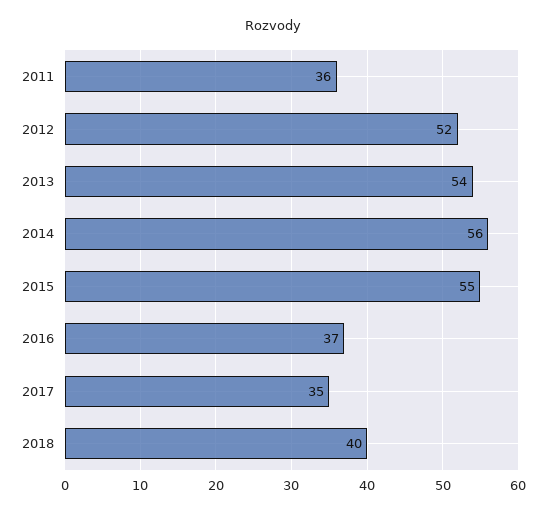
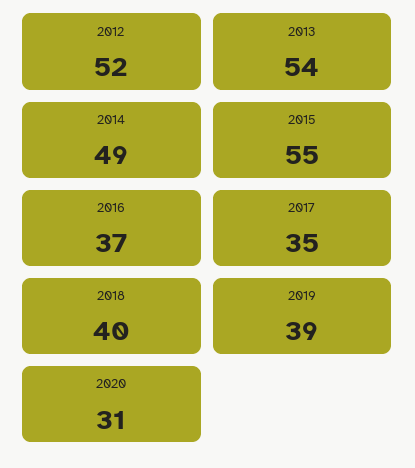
2011: 36 -> none
2014: 56 -> 49
2019: none -> 39
2020: none -> 31

